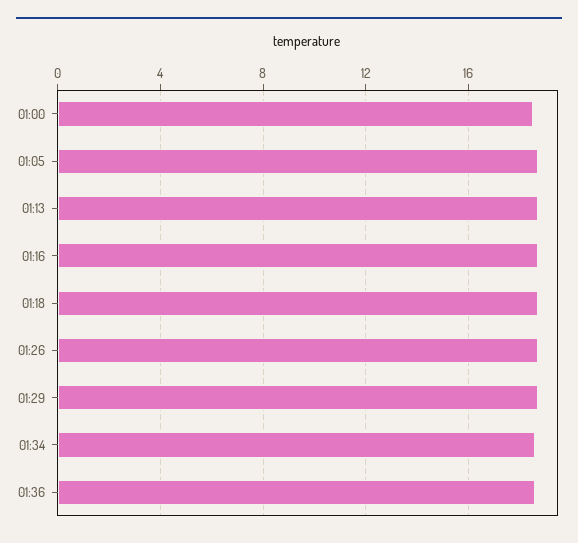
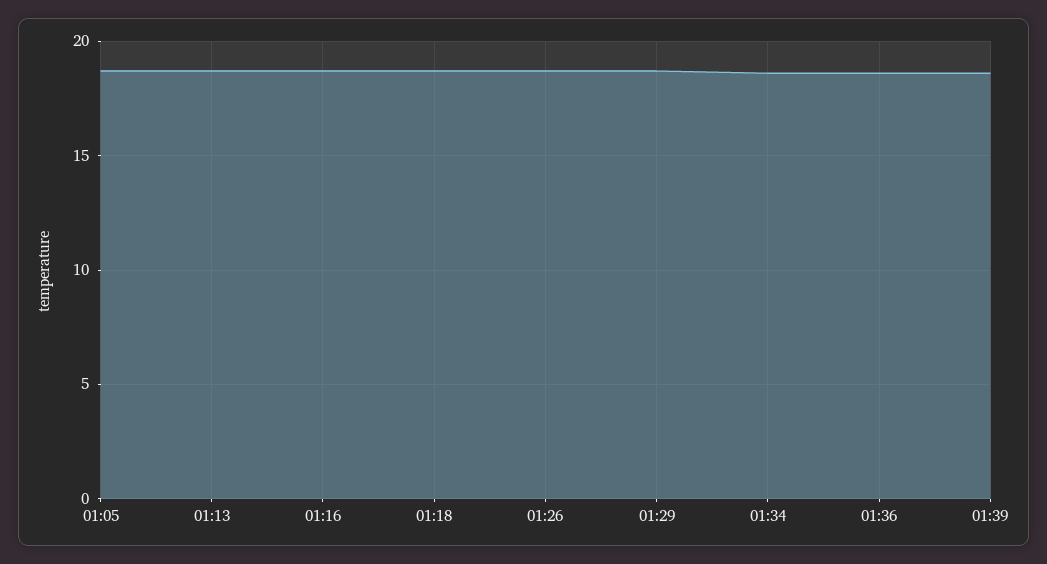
01:00: 18.5 -> none
01:39: none -> 18.5

